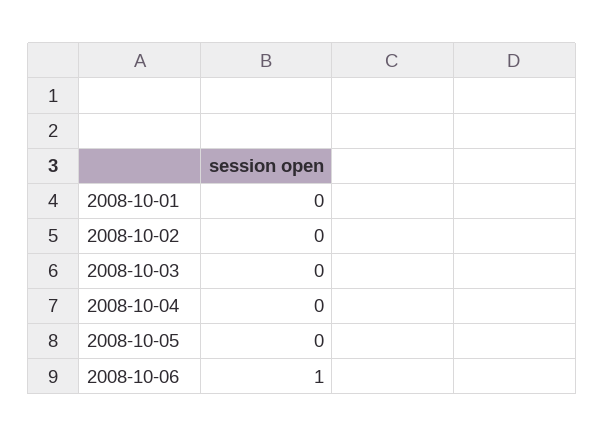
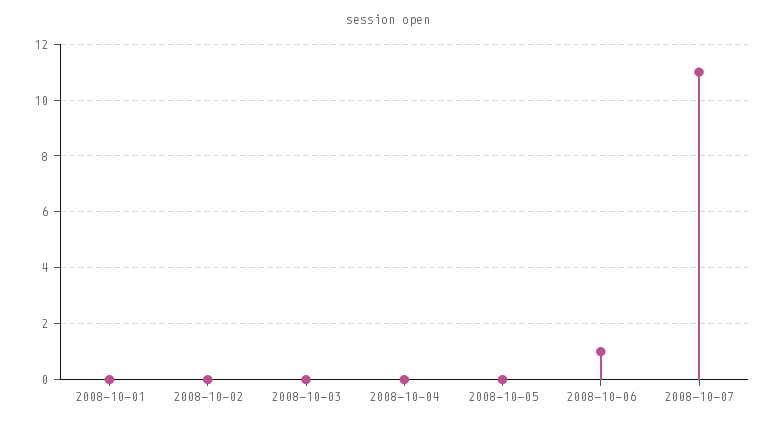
2008-10-07: none -> 11

